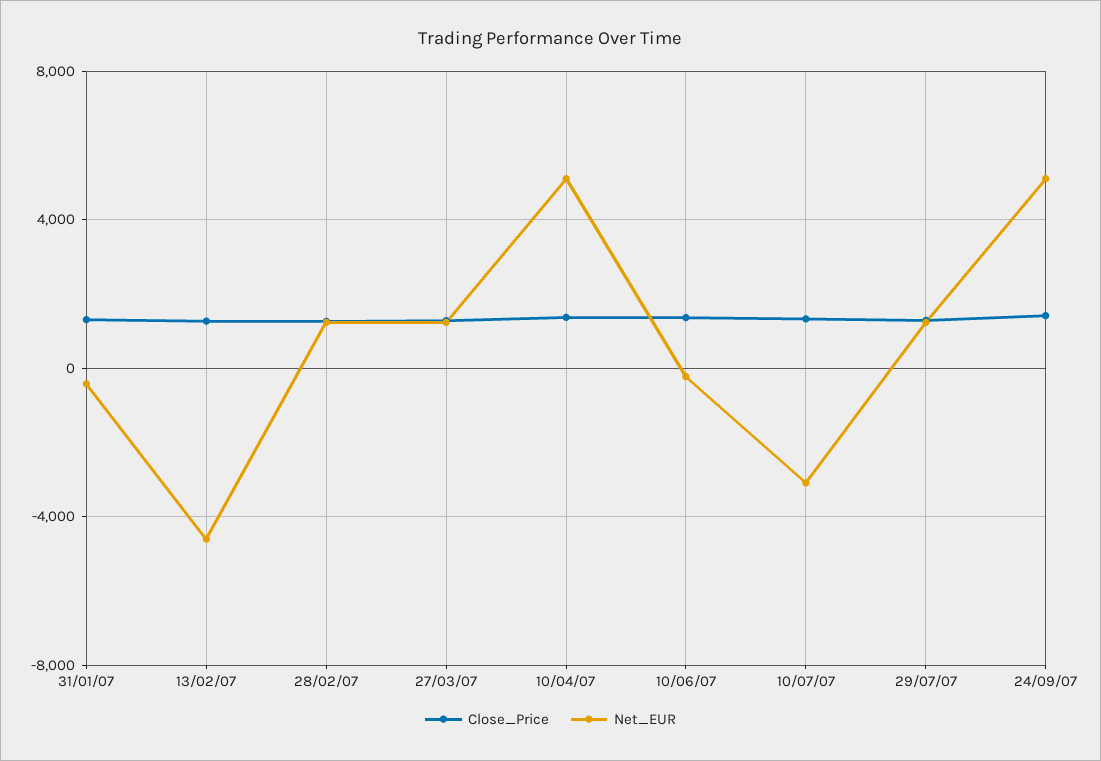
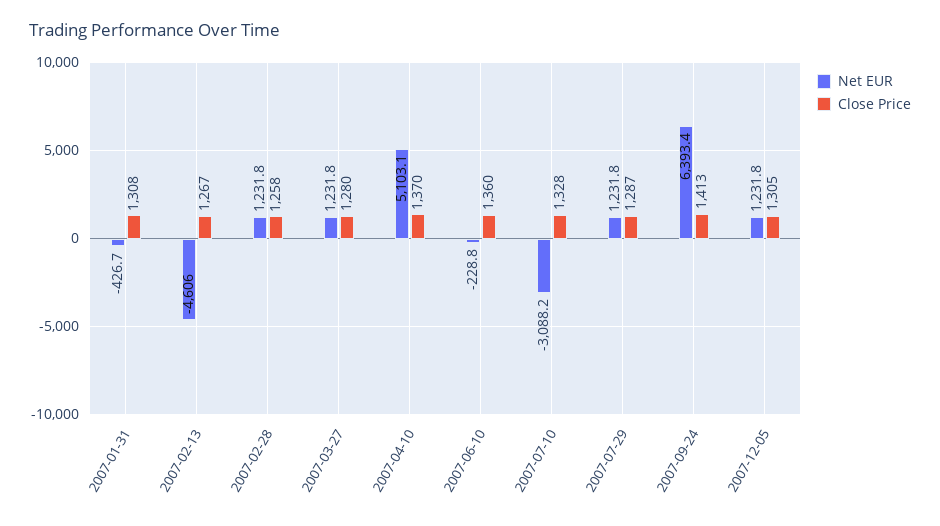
Net_EUR, 24/09/07: 5000 -> 6393.4
Net_EUR, 2007-12-05: none -> 1231.8
Close_Price, 2007-12-05: none -> 1305

